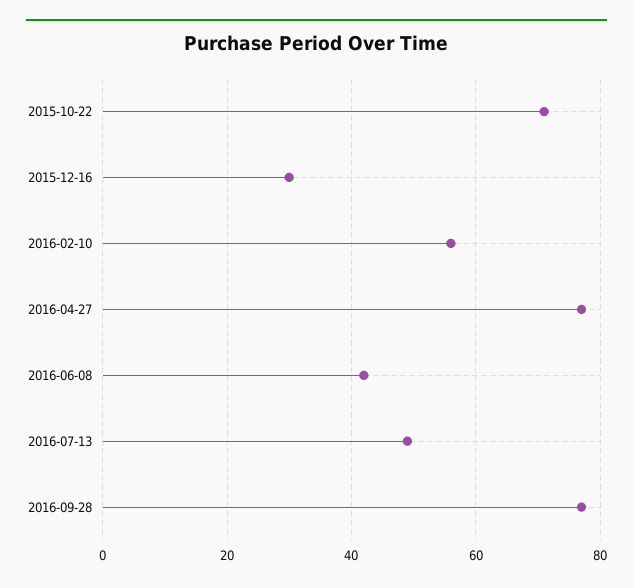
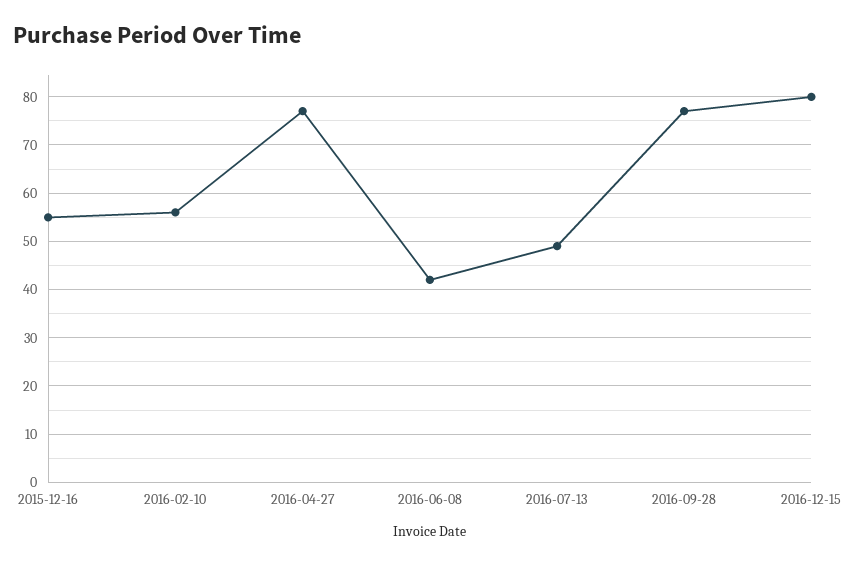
2015-10-22: 70 -> none
2015-12-16: 30 -> 55
2016-12-15: none -> 80

